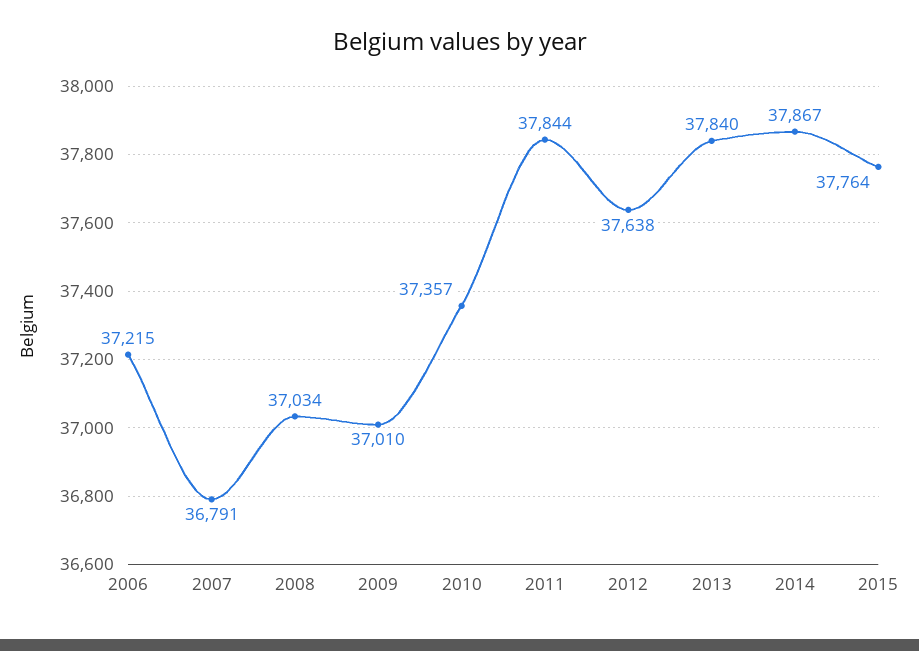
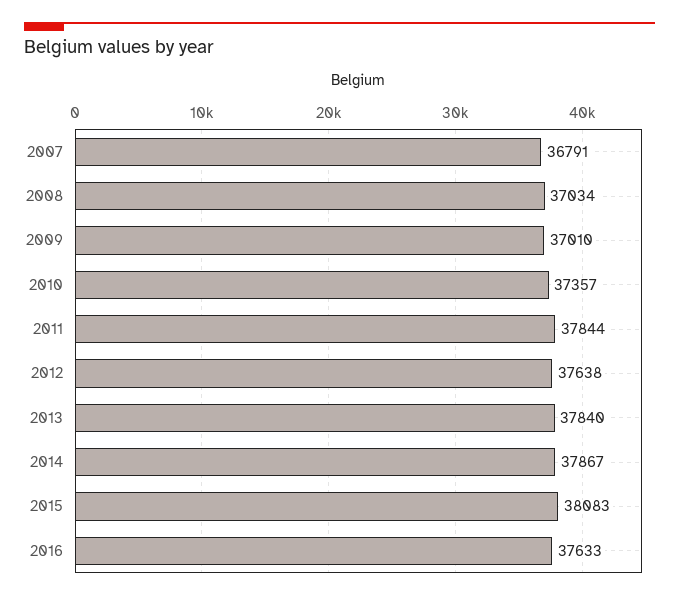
2006: 37215 -> none
2015: 37764 -> 38083
2016: none -> 37633

